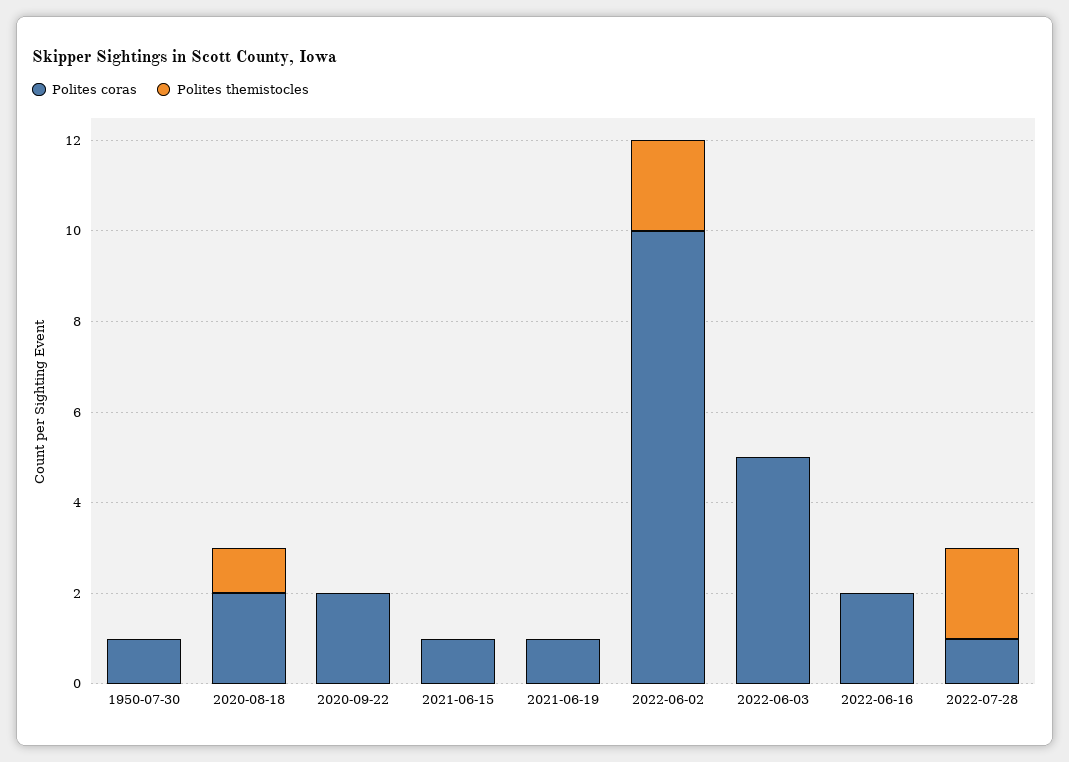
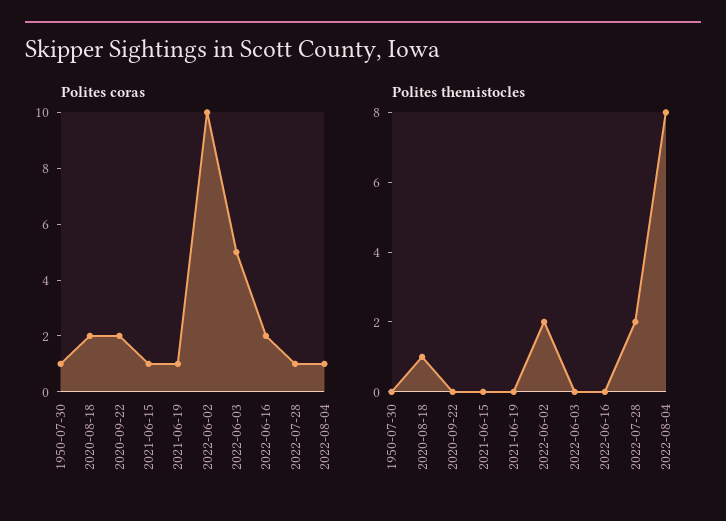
Polites coras, 2022-08-04: none -> 1
Polites themistocles, 2022-08-04: none -> 8

